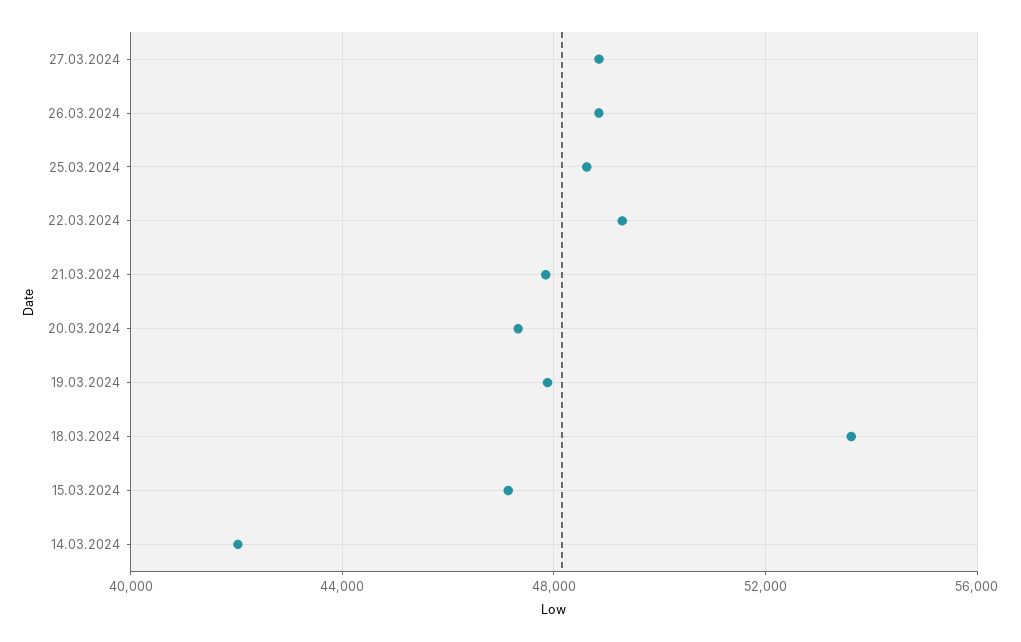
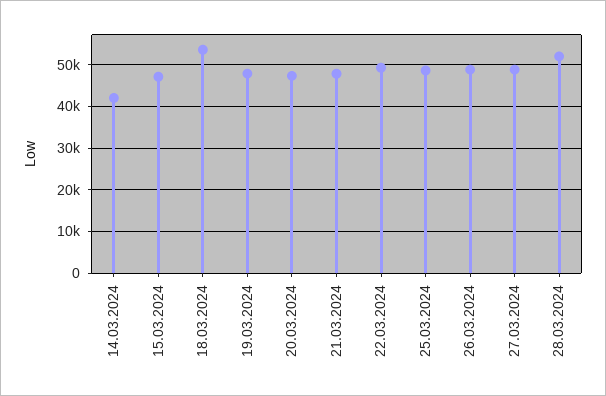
28.03.2024: none -> 52000

